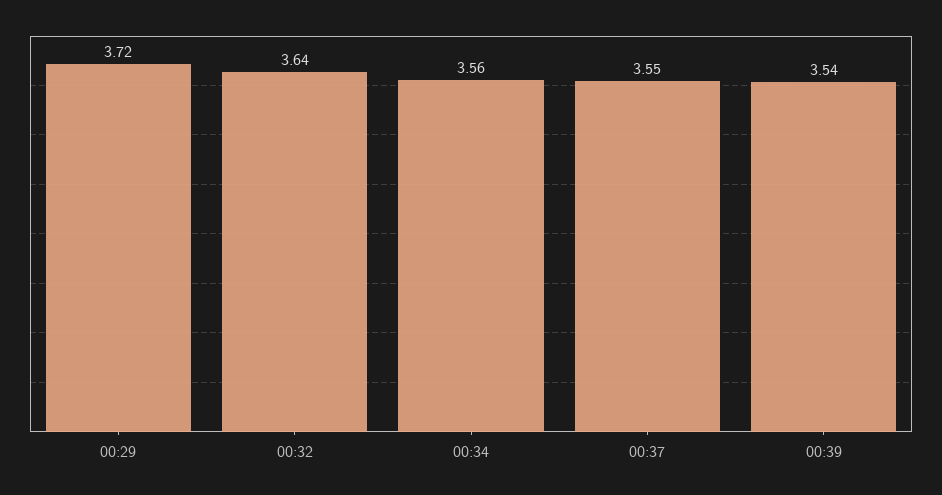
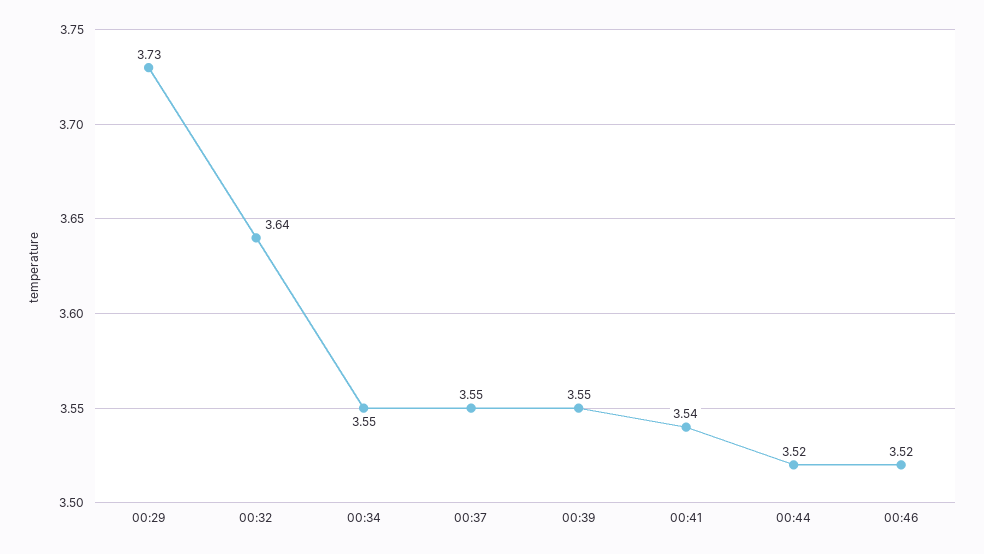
00:29: 3.72 -> 3.73
00:34: 3.56 -> 3.55
00:39: 3.54 -> 3.55
00:41: none -> 3.54
00:44: none -> 3.52
00:46: none -> 3.52

